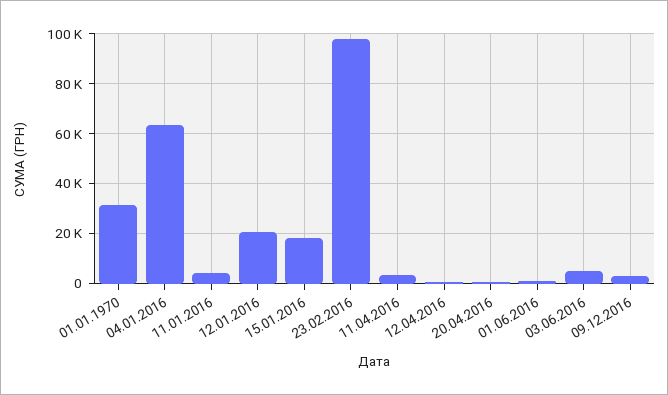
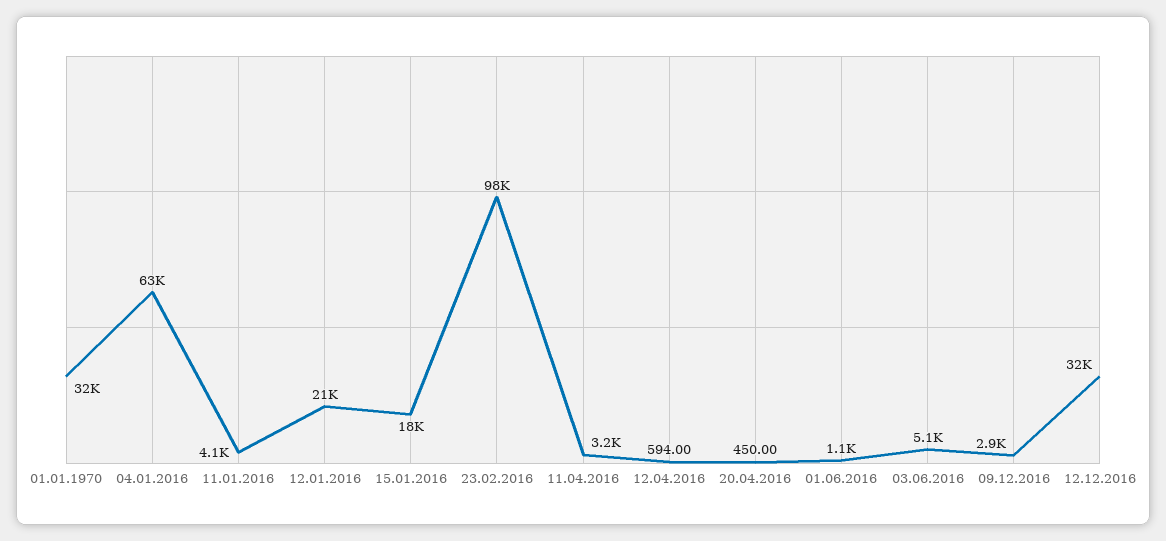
12.12.2016: none -> 32000

